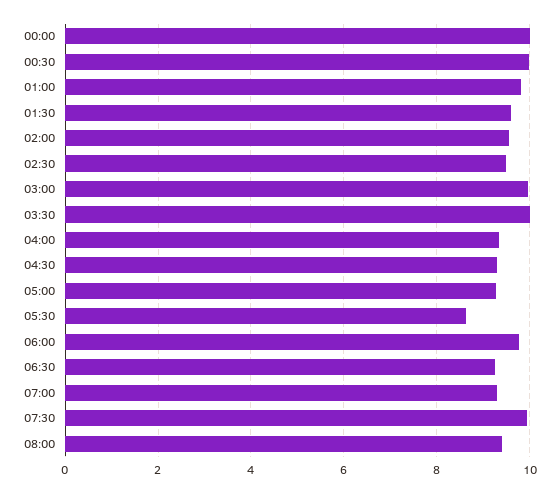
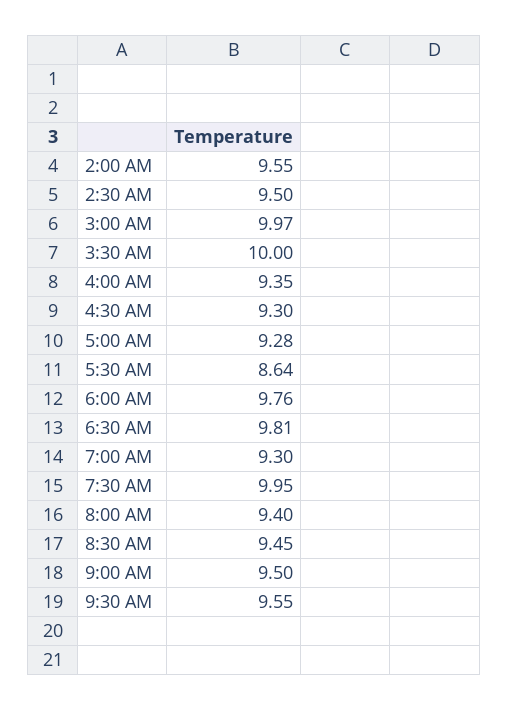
00:00: 10 -> none
00:30: 10 -> none
01:00: 9.8 -> none
01:30: 9.6 -> none
06:30: 9.2 -> 9.81
8:30 AM: none -> 9.45
9:00 AM: none -> 9.5
9:30 AM: none -> 9.55

